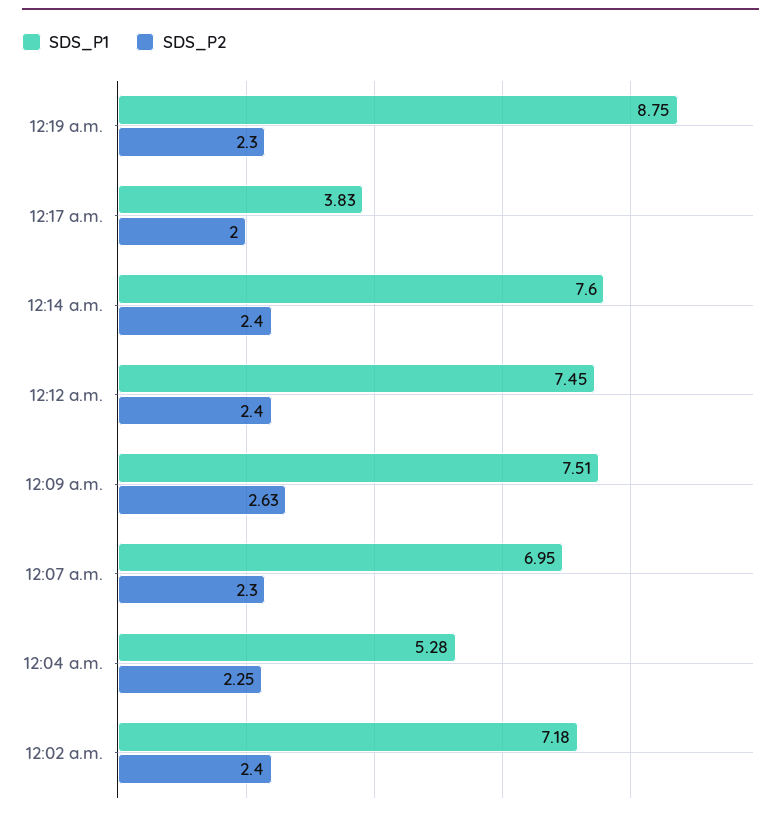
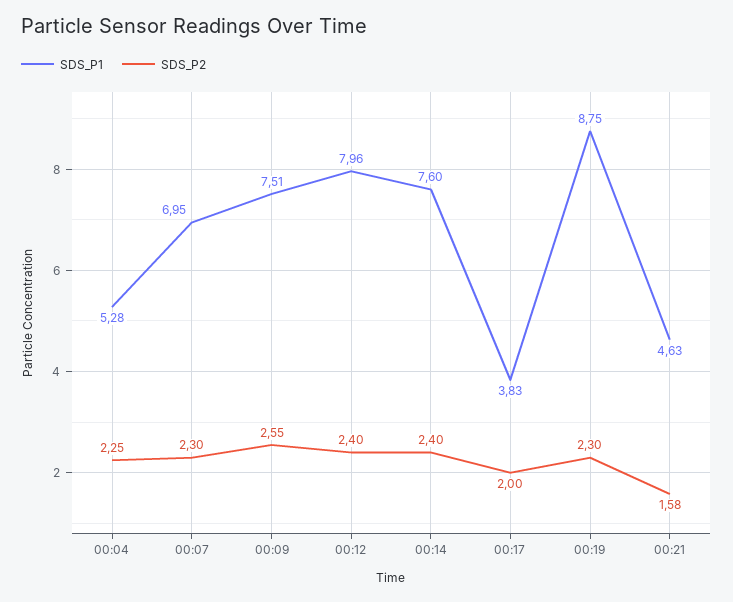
SDS_P1, 12:12 a.m.: 7.45 -> 7.96
SDS_P2, 12:09 a.m.: 2.63 -> 2.55
SDS_P1, 12:02 a.m.: 7.18 -> none
SDS_P2, 12:02 a.m.: 2.4 -> none
SDS_P1, 00:21: none -> 4.63
SDS_P2, 00:21: none -> 1.58

